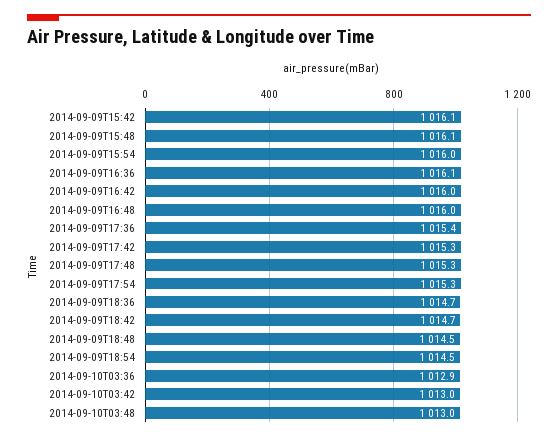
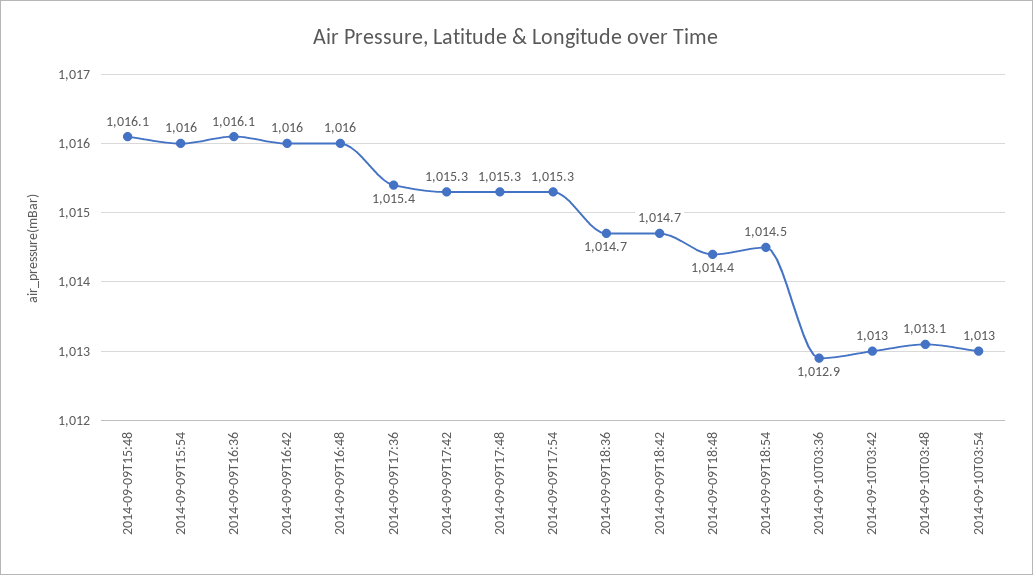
2014-09-09T15:42: 1016.1 -> none
2014-09-09T18:48: 1014.5 -> 1014.4
2014-09-10T03:48: 1013 -> 1013.1
2014-09-10T03:54: none -> 1013

